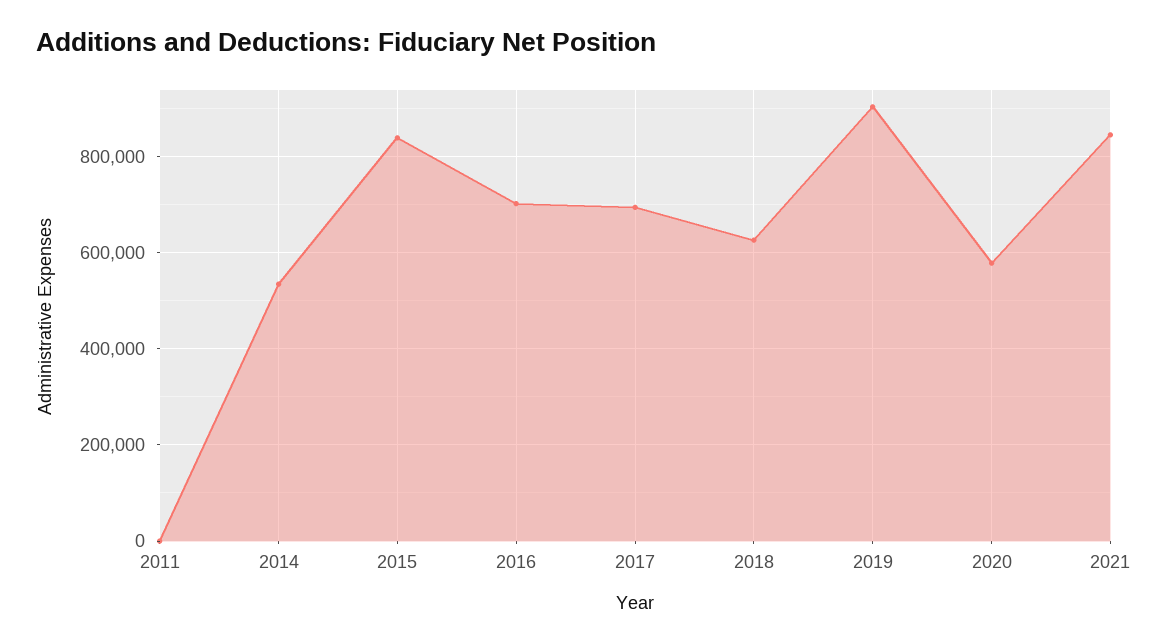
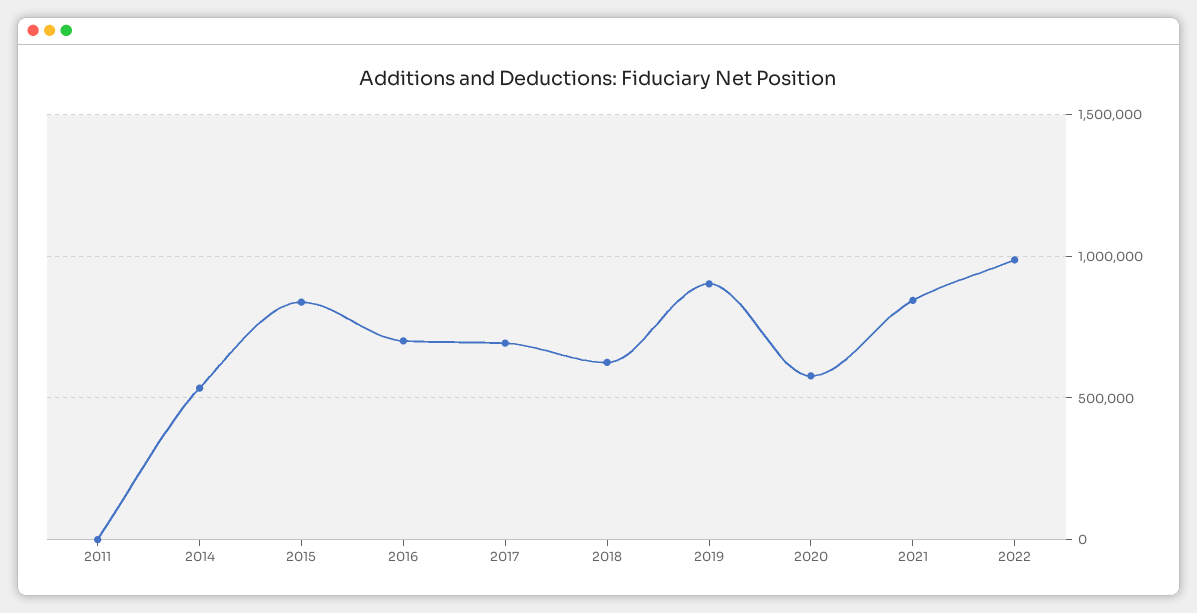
2022: none -> 1000000

